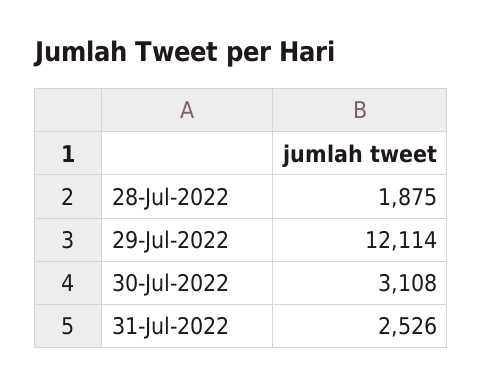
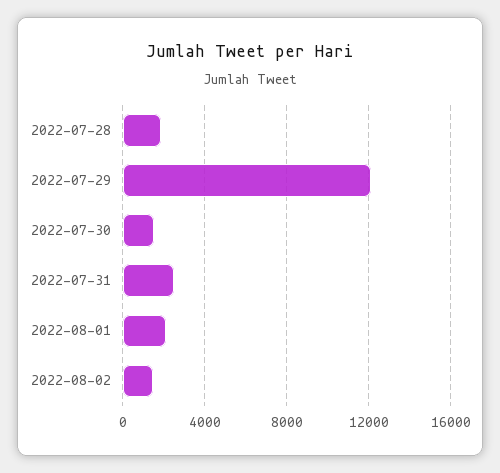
30-Jul-2022: 3108 -> 1500
2022-08-01: none -> 2000
2022-08-02: none -> 1500

